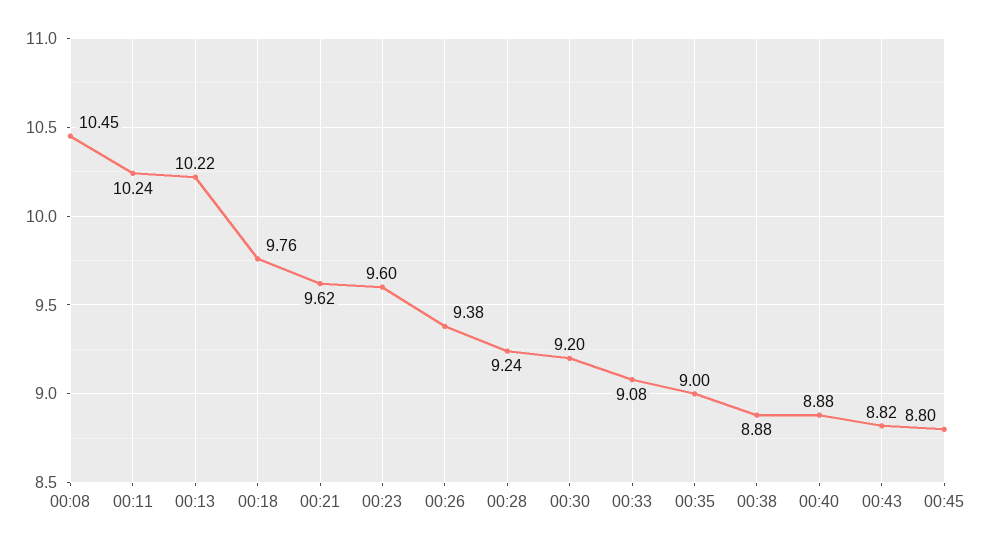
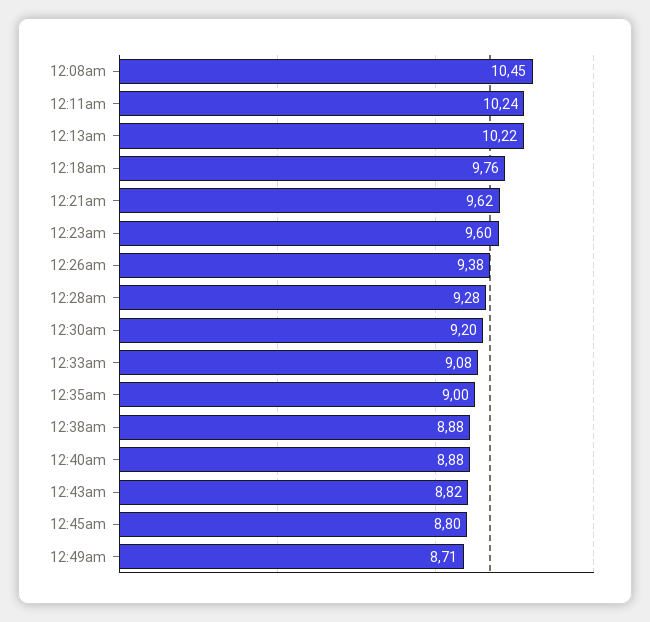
00:28: 9.24 -> 9.28
12:49am: none -> 8.71

